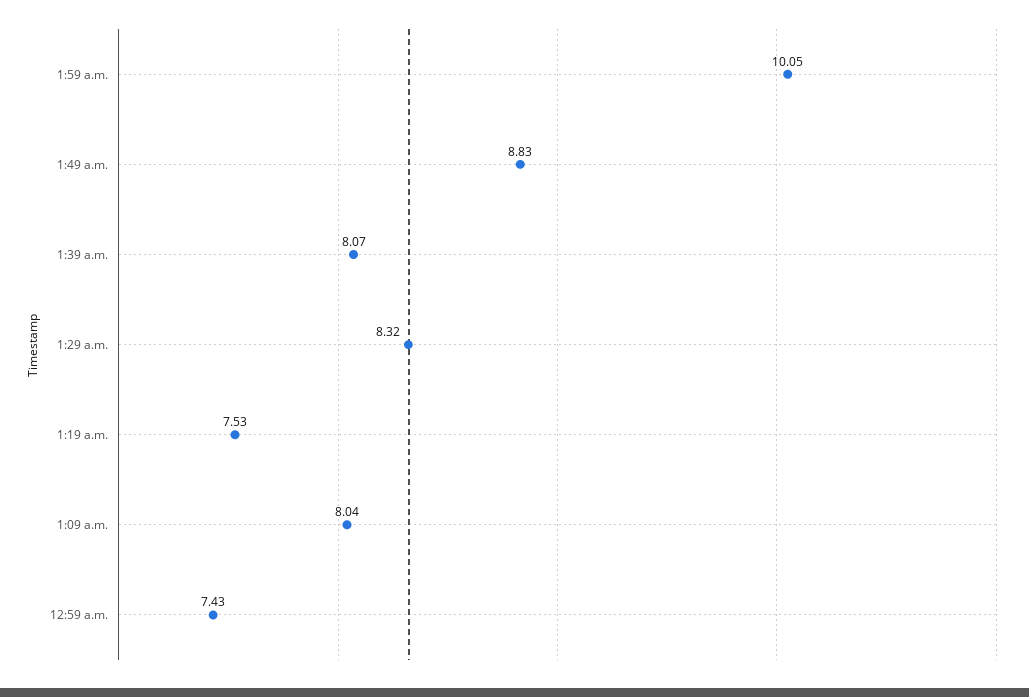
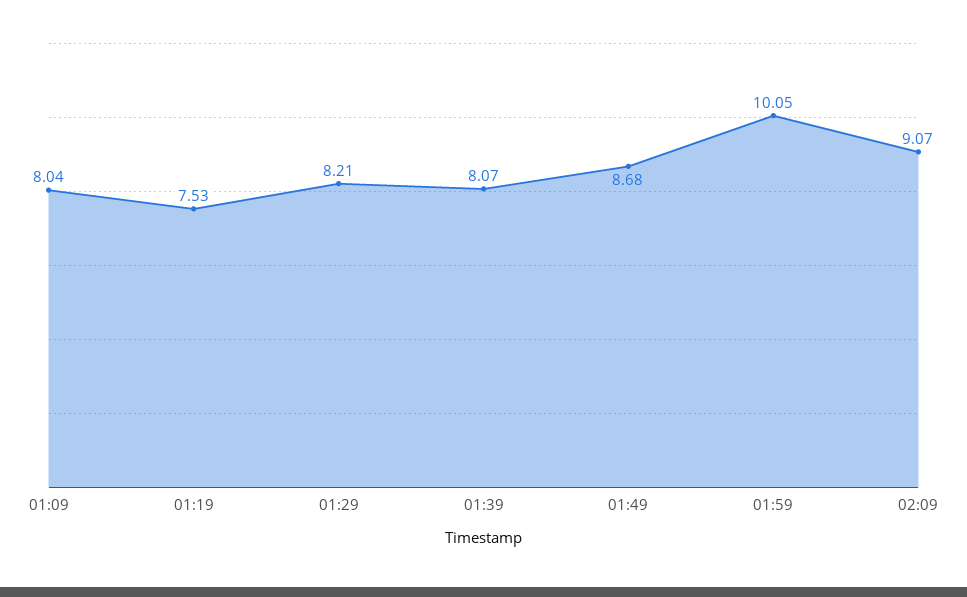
1:49 a.m.: 8.83 -> 8.68
1:29 a.m.: 8.32 -> 8.21
12:59 a.m.: 7.43 -> none
02:09: none -> 9.07

